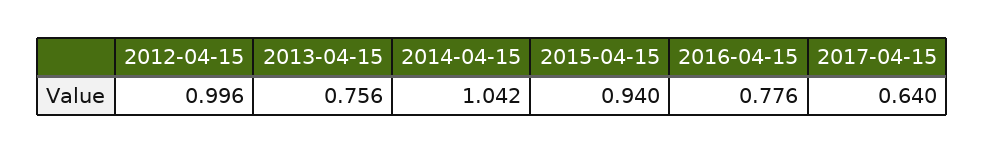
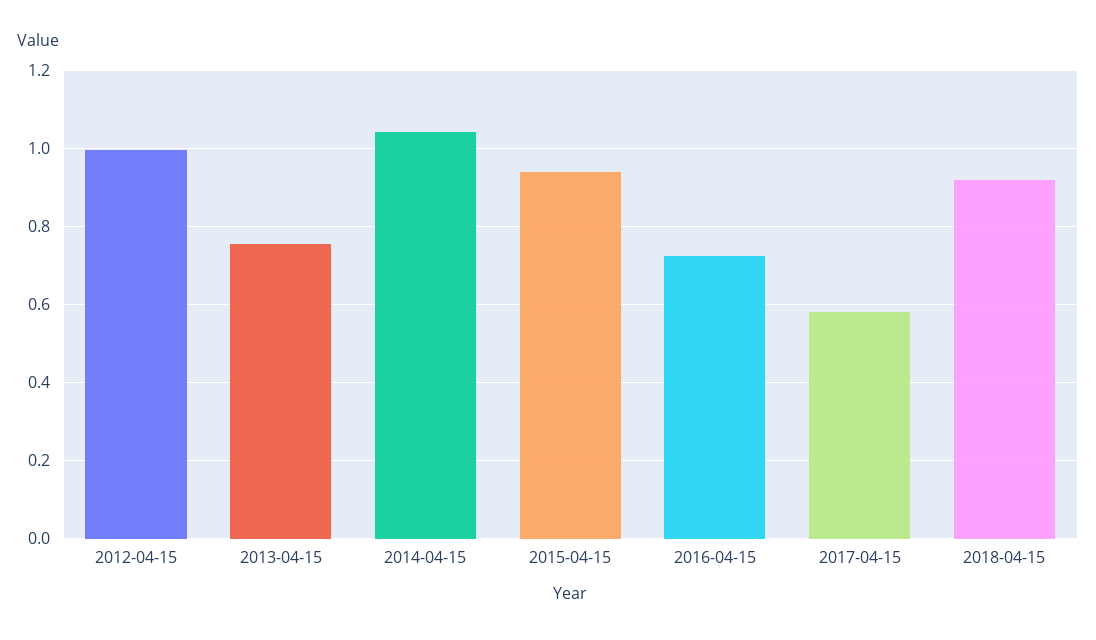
2016-04-15: 0.776 -> 0.72
2017-04-15: 0.64 -> 0.58
2018-04-15: none -> 0.92

